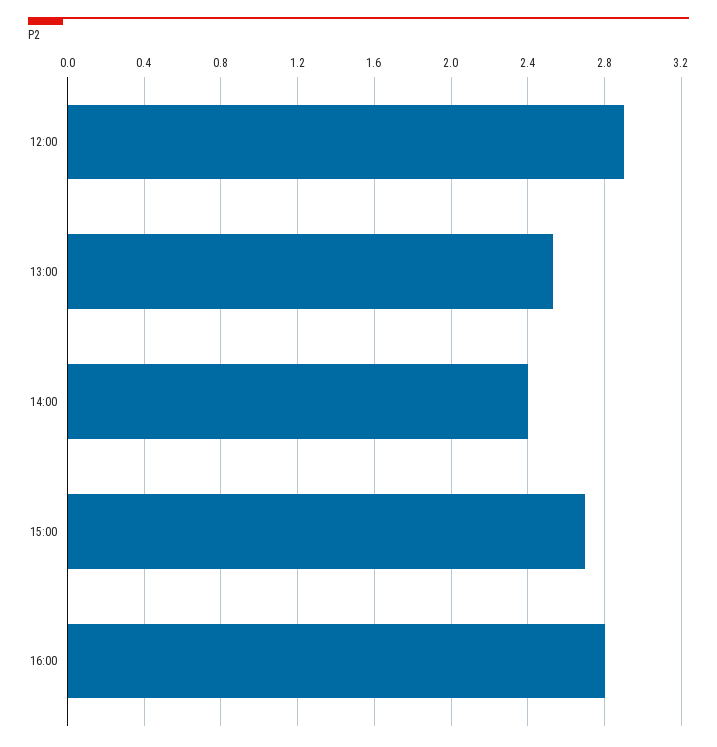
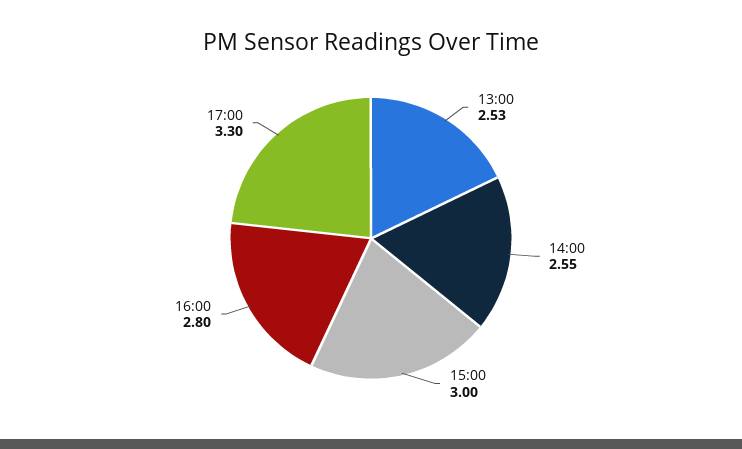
12:00: 2.9 -> none
14:00: 2.4 -> 2.55
15:00: 2.7 -> 3
17:00: none -> 3.3

